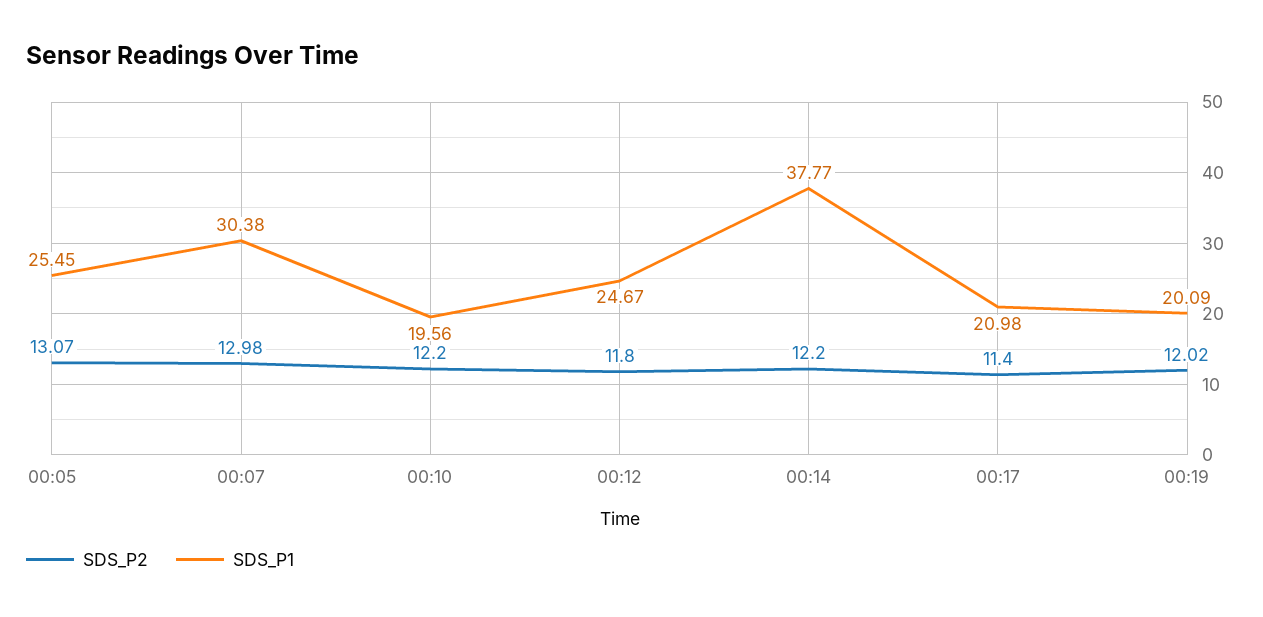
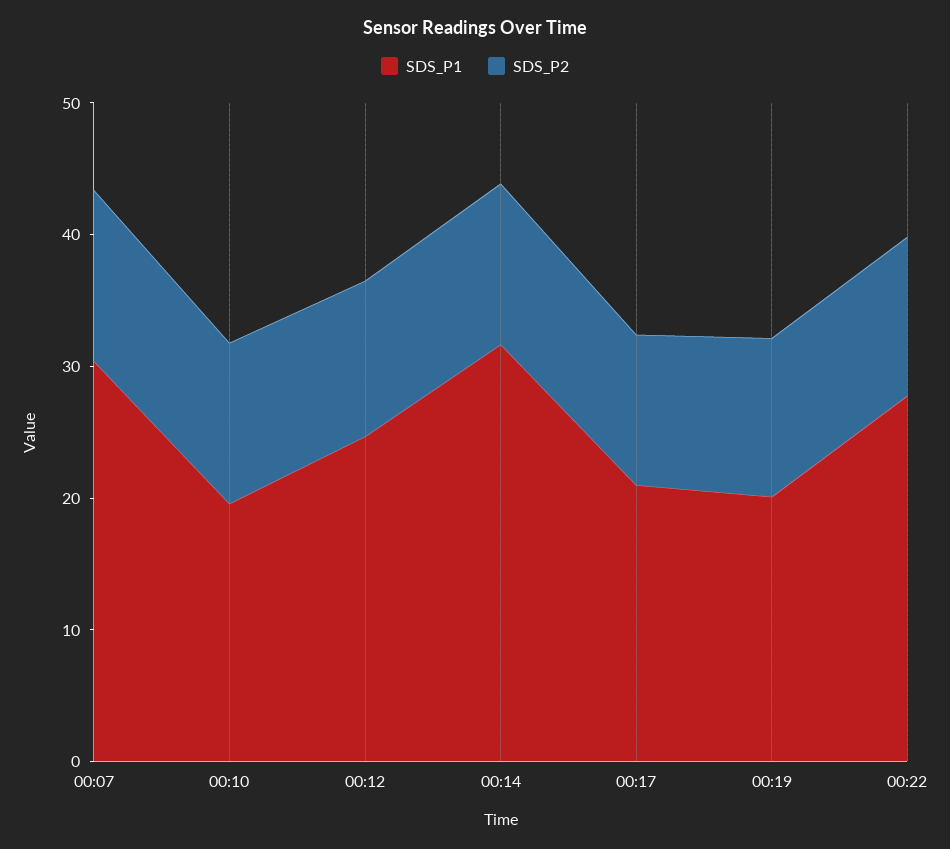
SDS_P2, 00:05: 13.07 -> none
SDS_P1, 00:05: 25.45 -> none
SDS_P1, 00:14: 37.77 -> 32
SDS_P1, 00:22: none -> 28
SDS_P2, 00:22: none -> 12

